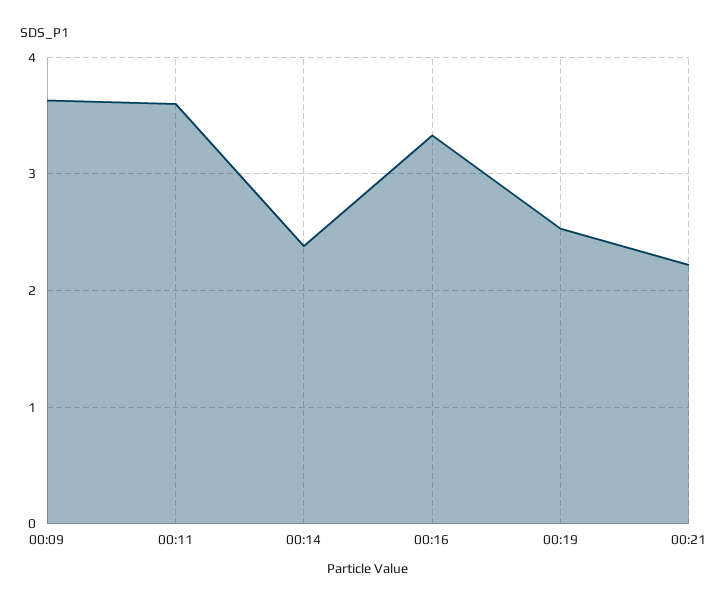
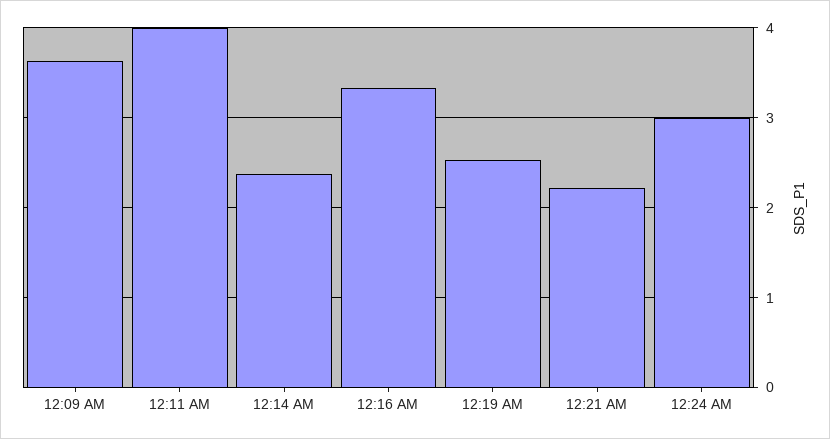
00:11: 3.6 -> 4
12:24 AM: none -> 3

